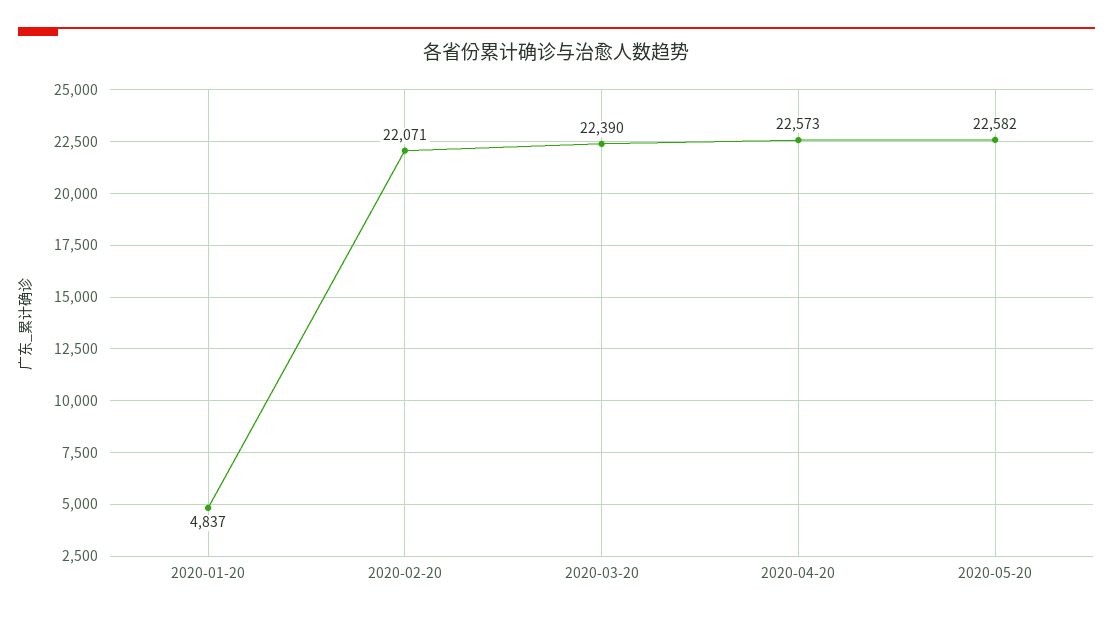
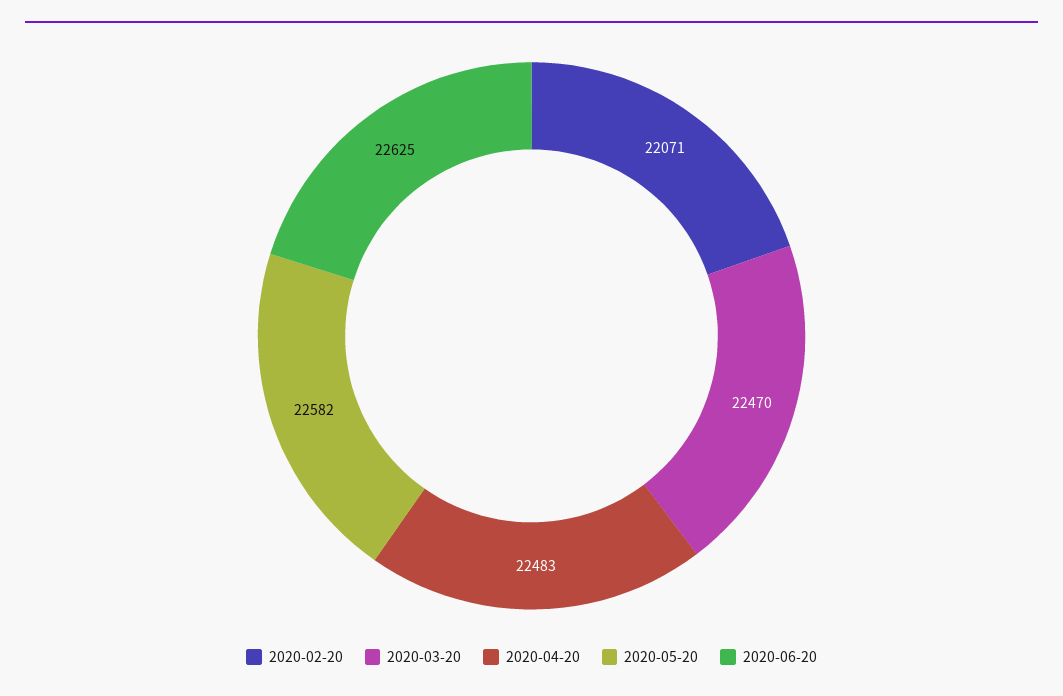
2020-01-20: 4837 -> none
2020-03-20: 22390 -> 22470
2020-04-20: 22573 -> 22483
2020-06-20: none -> 22625

